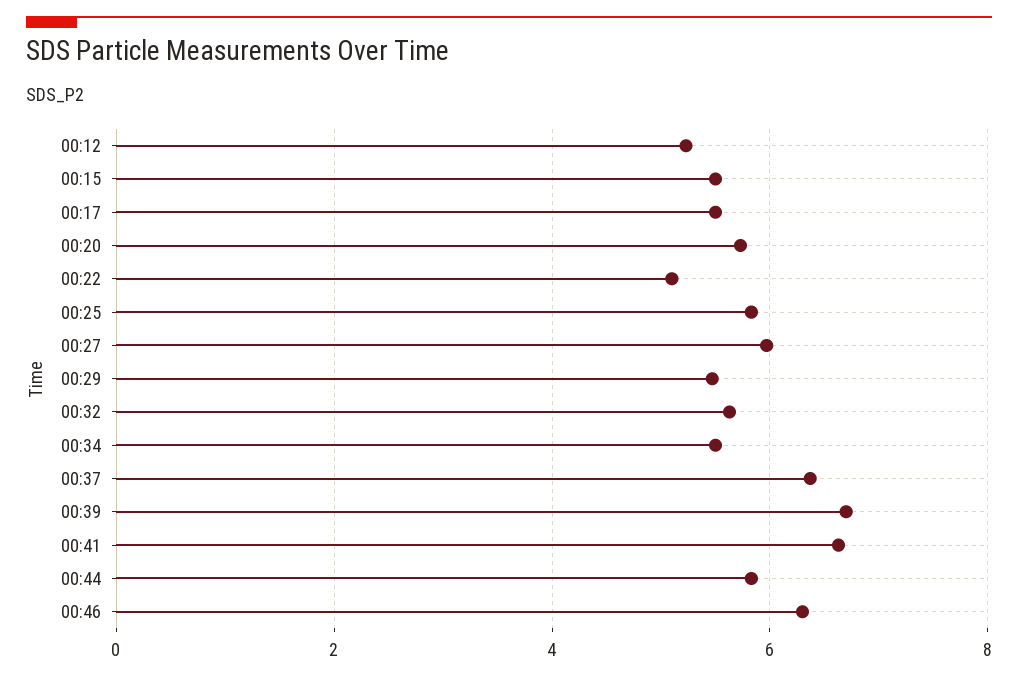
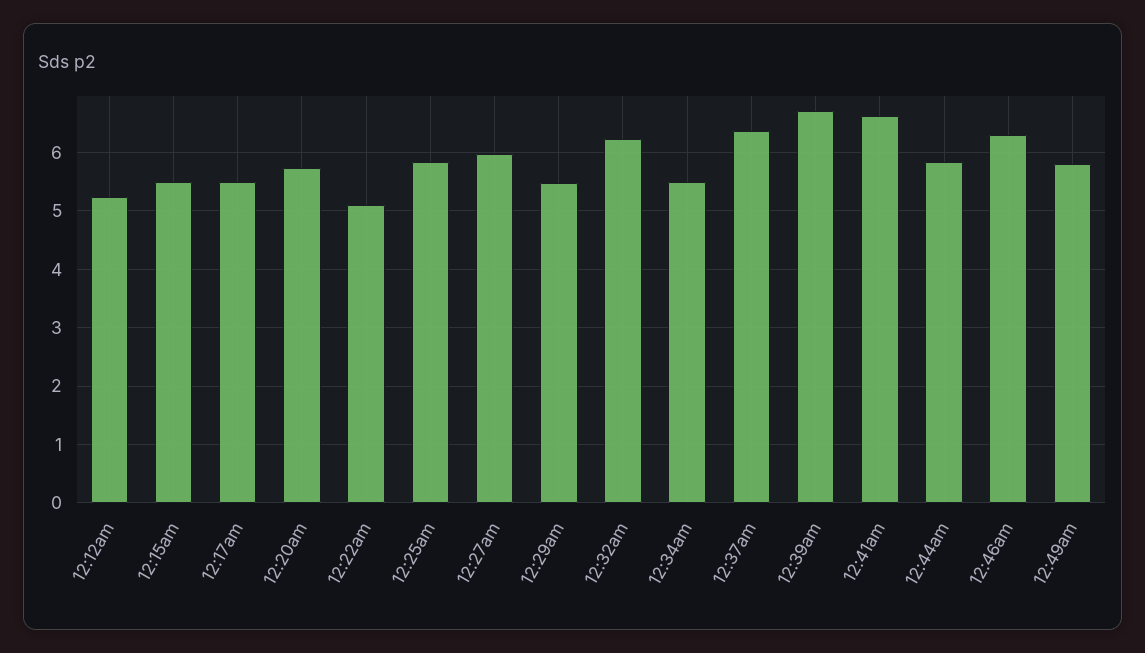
00:32: 5.6 -> 6.2
12:49am: none -> 5.8

